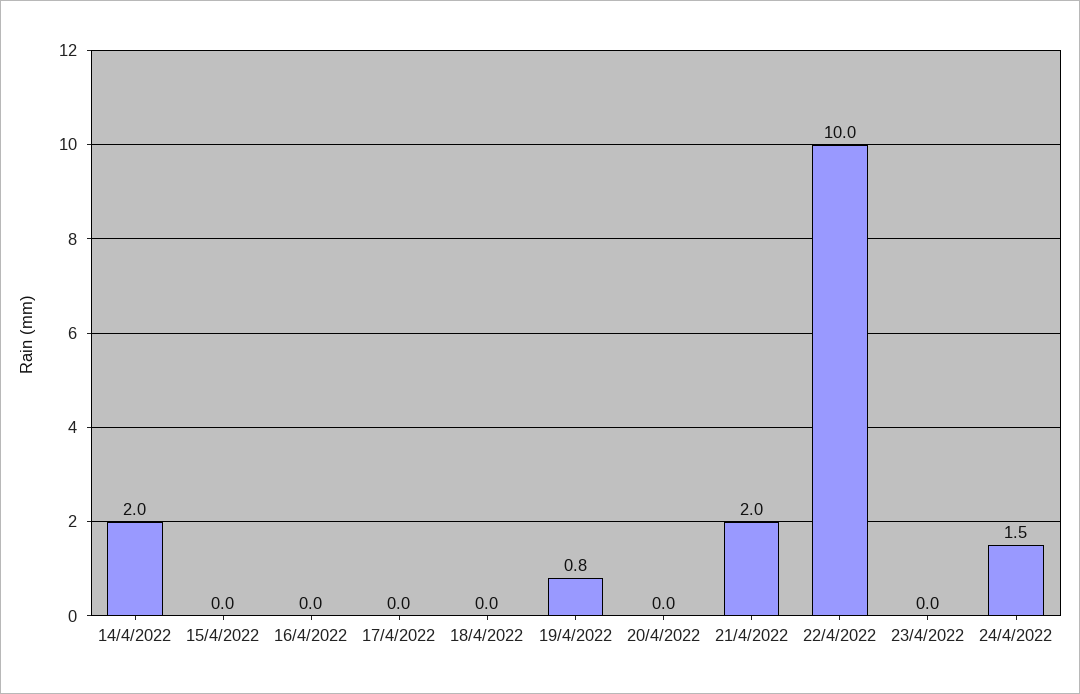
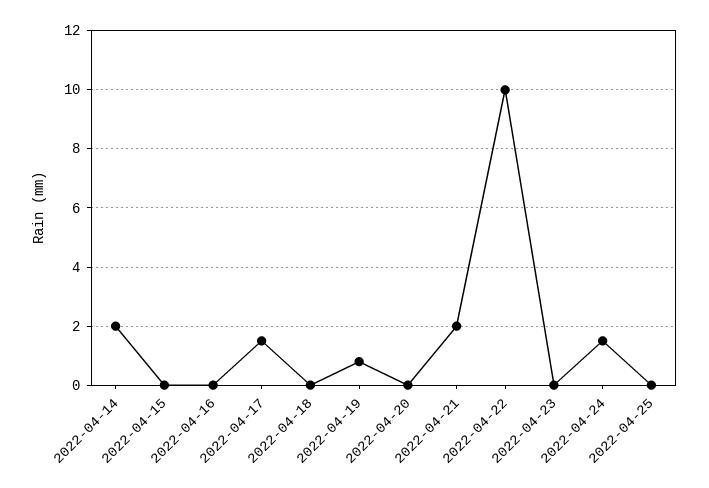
17/4/2022: 0 -> 1.5
2022-04-25: none -> 0

